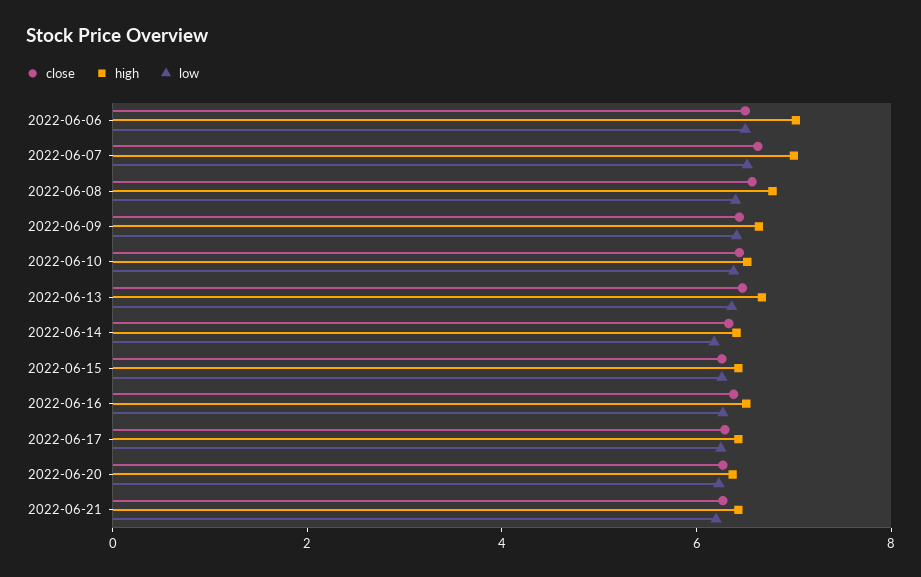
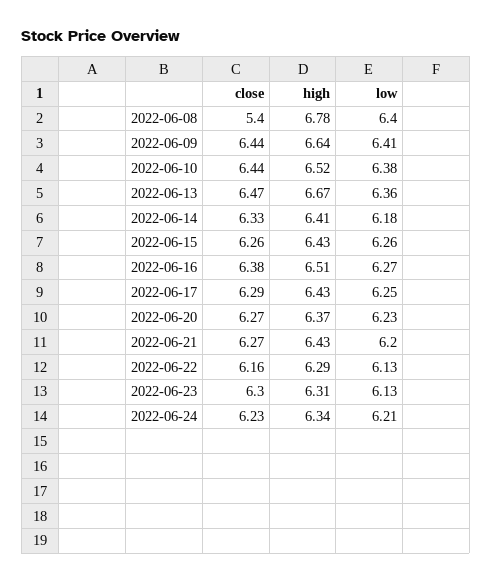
close, 2022-06-06: 6.5 -> none
high, 2022-06-06: 7 -> none
low, 2022-06-06: 6.5 -> none
close, 2022-06-07: 6.5 -> none
high, 2022-06-07: 7 -> none
low, 2022-06-07: 6.5 -> none
close, 2022-06-08: 6.5 -> 5.4
close, 2022-06-22: none -> 6.16
high, 2022-06-22: none -> 6.29
low, 2022-06-22: none -> 6.13
close, 2022-06-23: none -> 6.3
high, 2022-06-23: none -> 6.31
low, 2022-06-23: none -> 6.13
close, 2022-06-24: none -> 6.23
high, 2022-06-24: none -> 6.34
low, 2022-06-24: none -> 6.21

